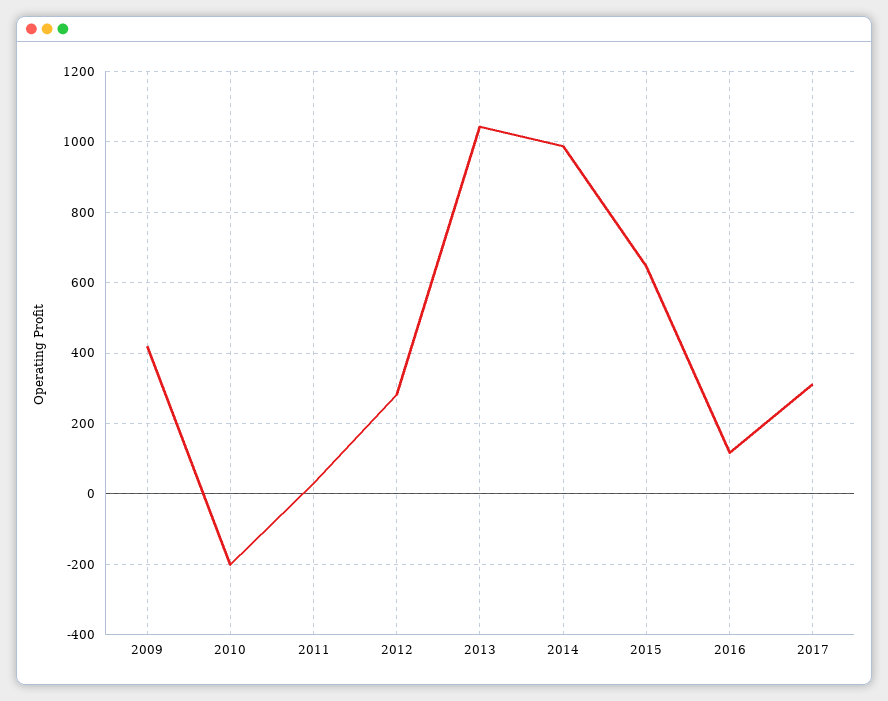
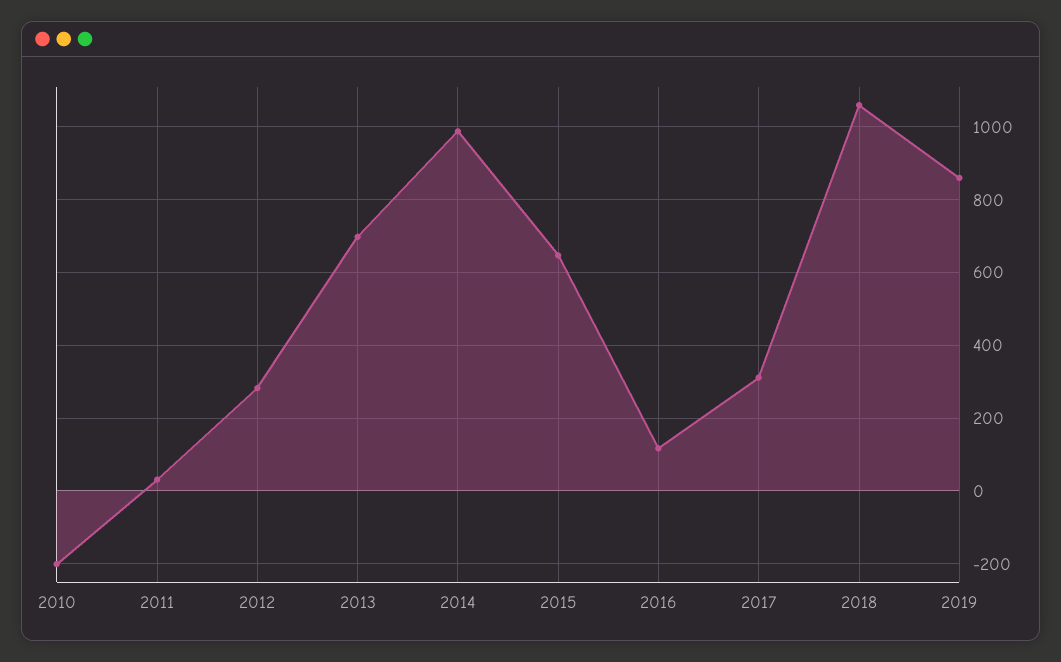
2009: 420 -> none
2013: 1040 -> 700
2018: none -> 1060
2019: none -> 860

